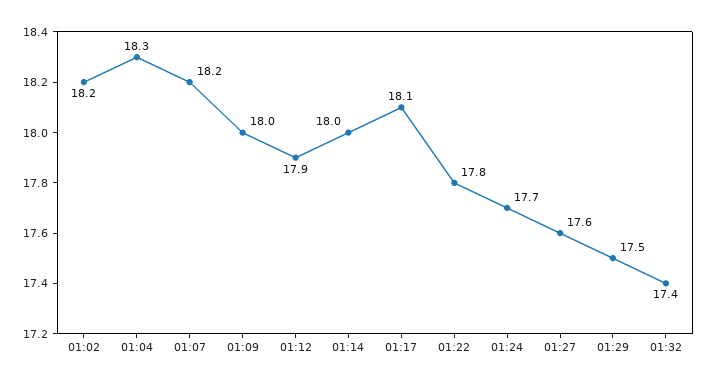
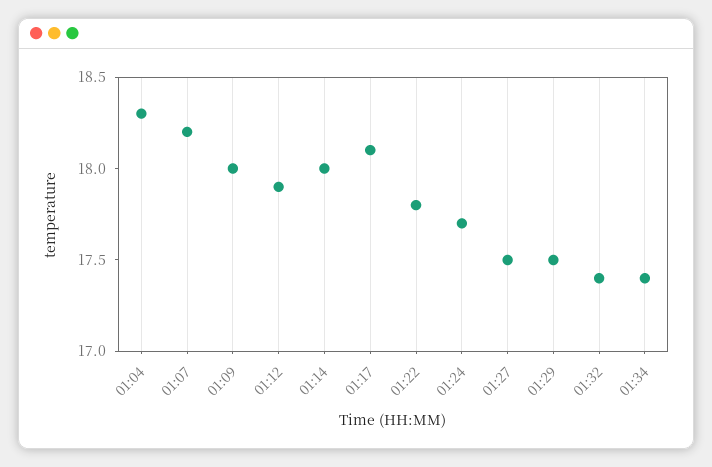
01:02: 18.2 -> none
01:27: 17.6 -> 17.5
01:34: none -> 17.4

